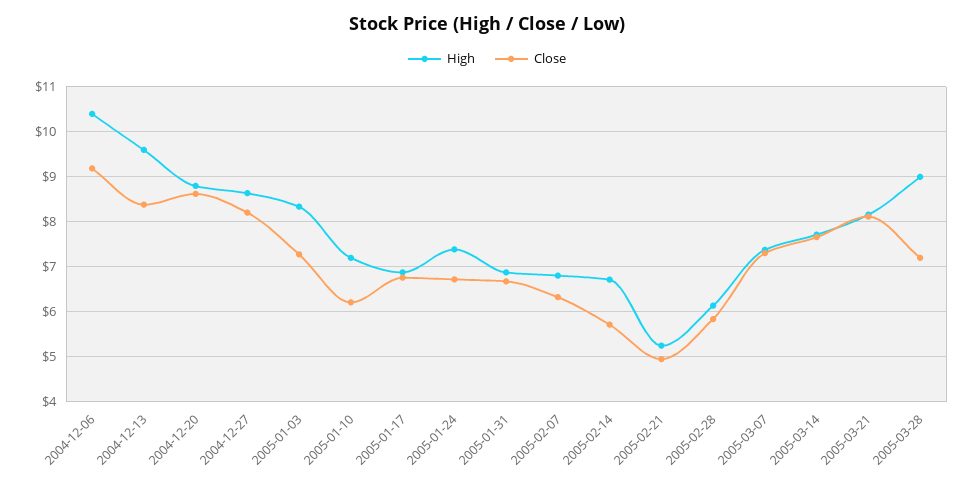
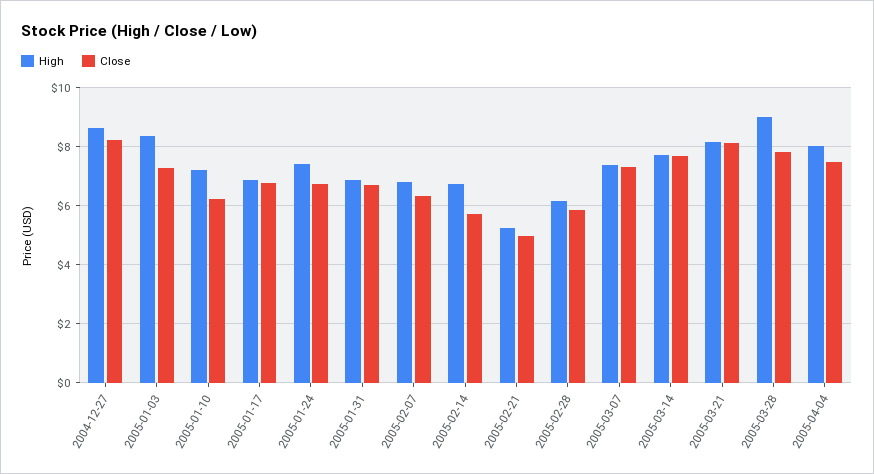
High, 2004-12-06: 10.4 -> none
Close, 2004-12-06: 9.2 -> none
High, 2004-12-13: 9.6 -> none
Close, 2004-12-13: 8.4 -> none
High, 2004-12-20: 8.8 -> none
Close, 2004-12-20: 8.6 -> none
Close, 2005-03-28: 7.2 -> 7.75
High, 2005-04-04: none -> 8
Close, 2005-04-04: none -> 7.5

